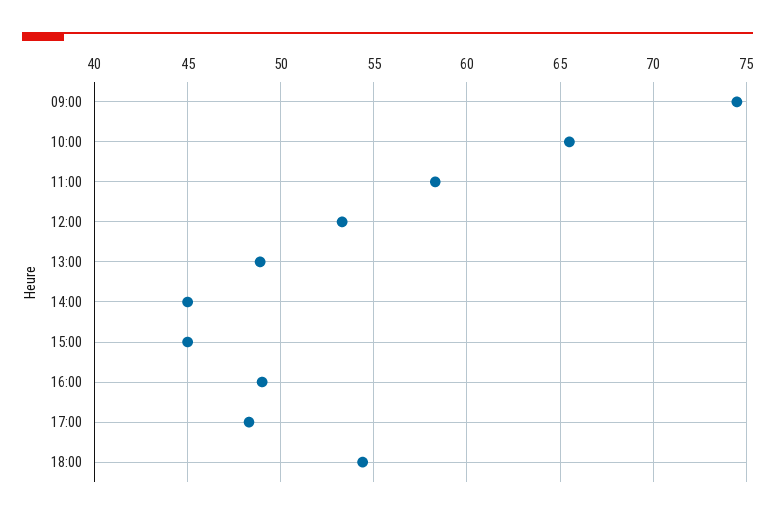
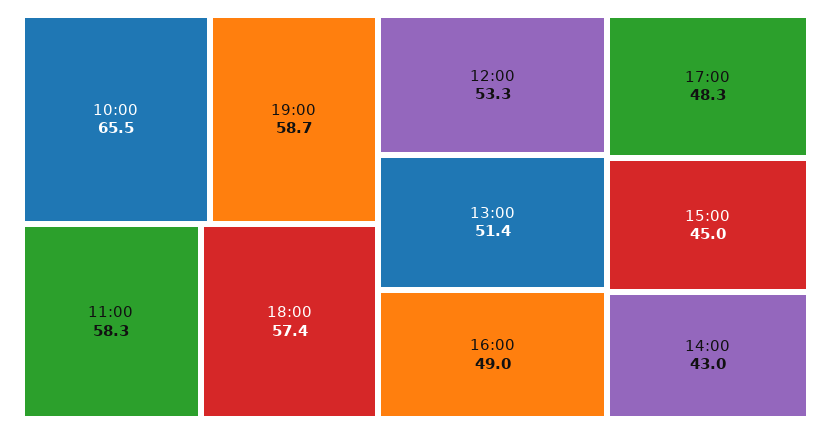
09:00: 74.5 -> none
13:00: 49 -> 51.4
14:00: 45 -> 43
18:00: 54.5 -> 57.4
19:00: none -> 58.7

